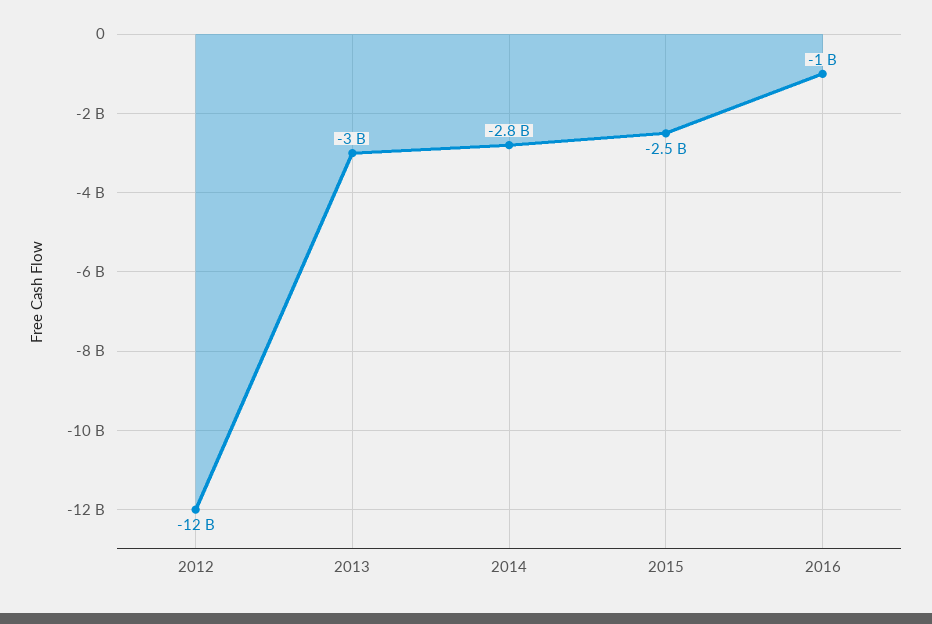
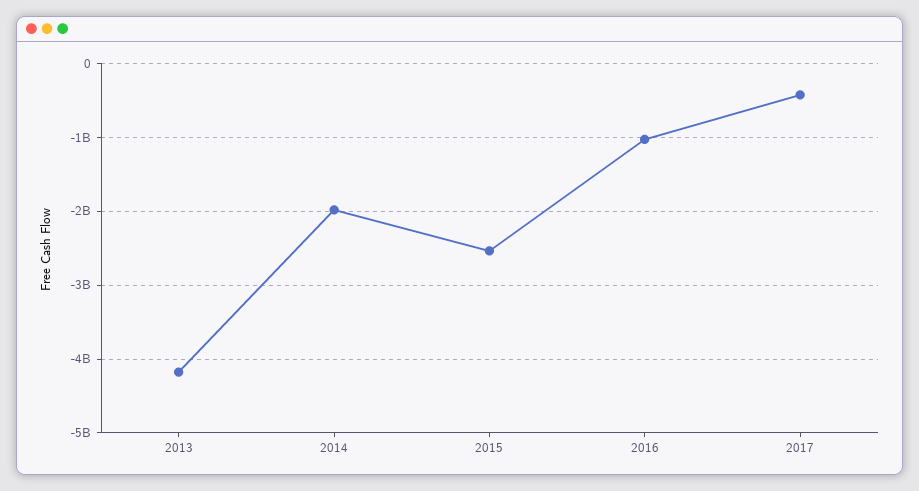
2012: -12000000000 -> none
2013: -3000000000 -> -4200000000
2014: -2800000000 -> -2000000000
2017: none -> -400000000

